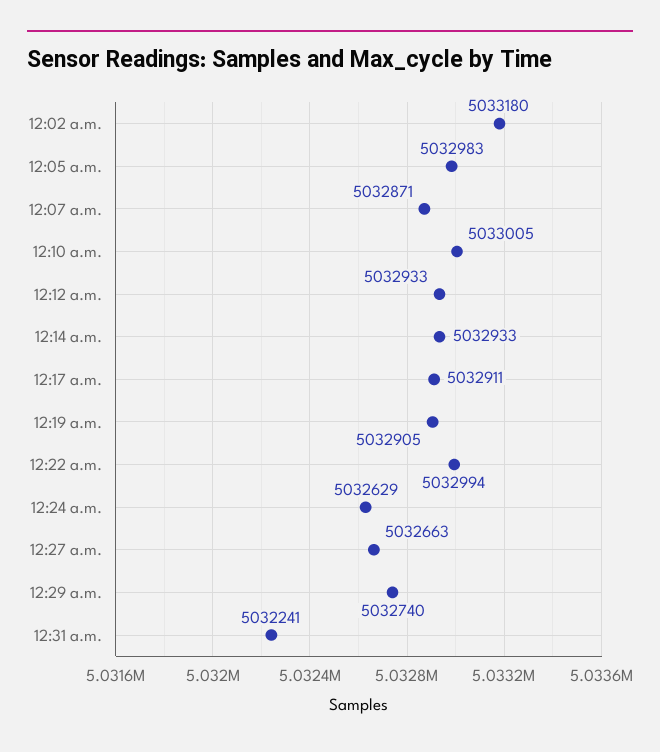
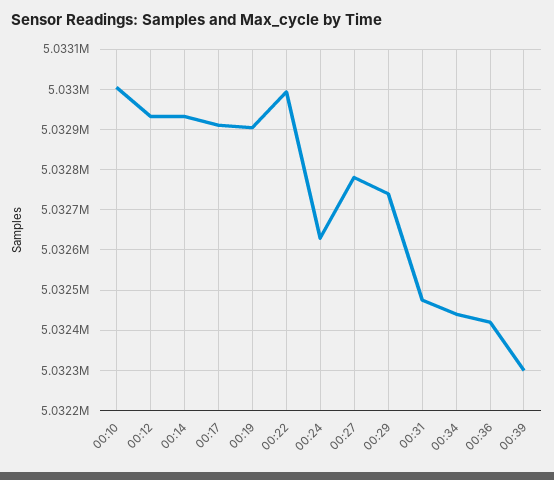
12:02 a.m.: 5033180 -> none
12:05 a.m.: 5032983 -> none
12:07 a.m.: 5032871 -> none
12:27 a.m.: 5032663 -> 5032780
12:31 a.m.: 5032241 -> 5032480
00:34: none -> 5032440
00:36: none -> 5032420
00:39: none -> 5032300

